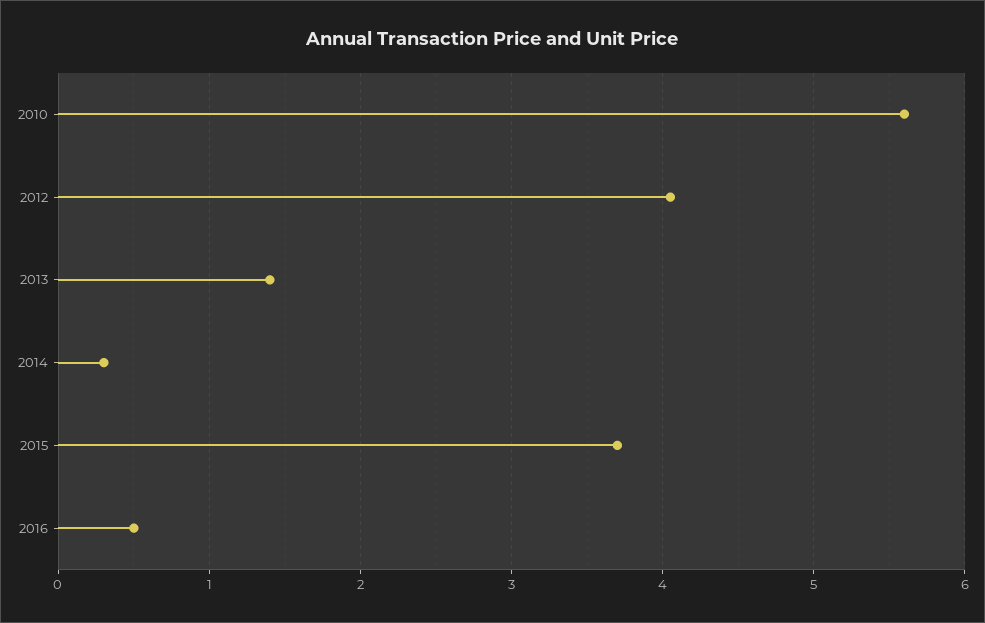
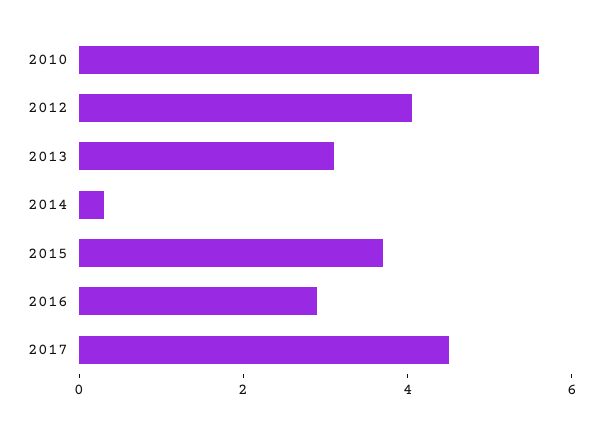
2013: 1.4 -> 3
2016: 0.5 -> 3
2017: none -> 4.5

